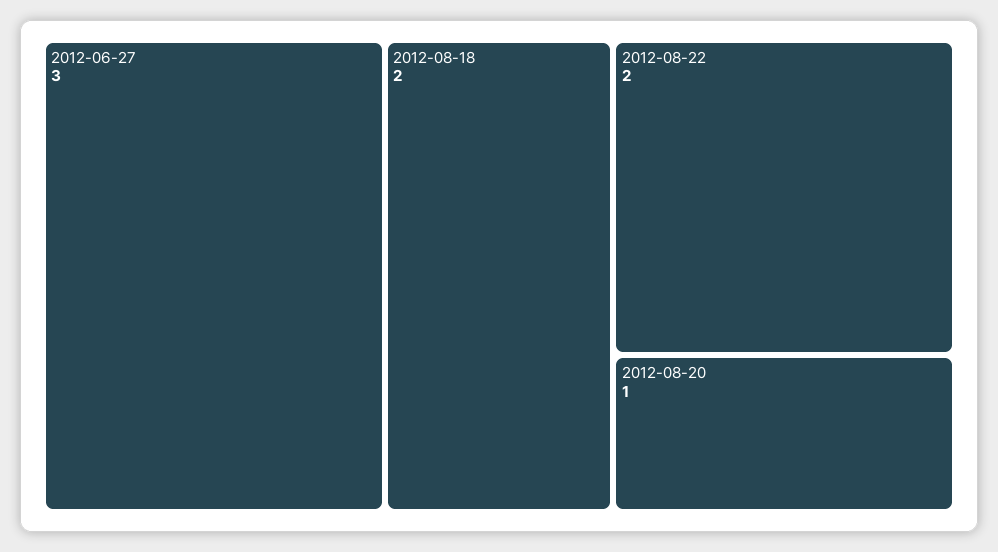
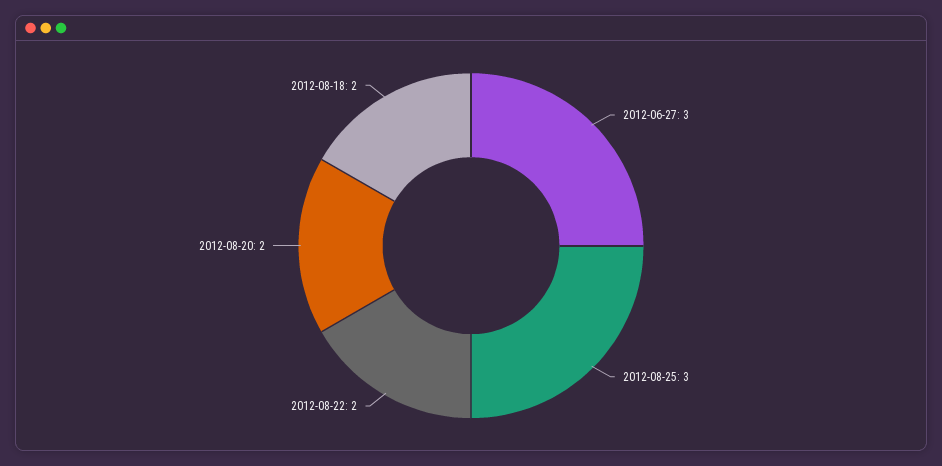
2012-08-20: 1 -> 2
2012-08-25: none -> 3

